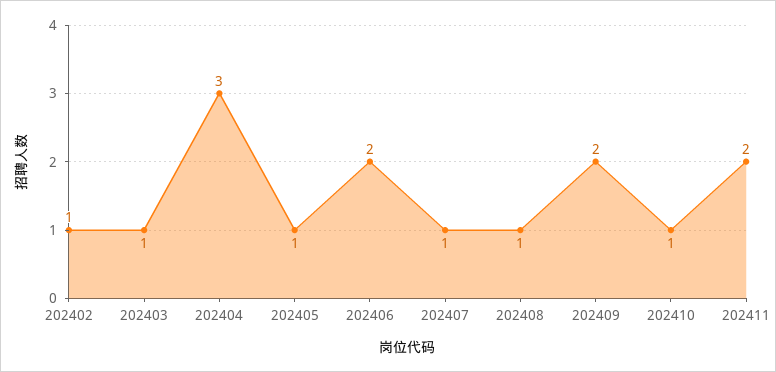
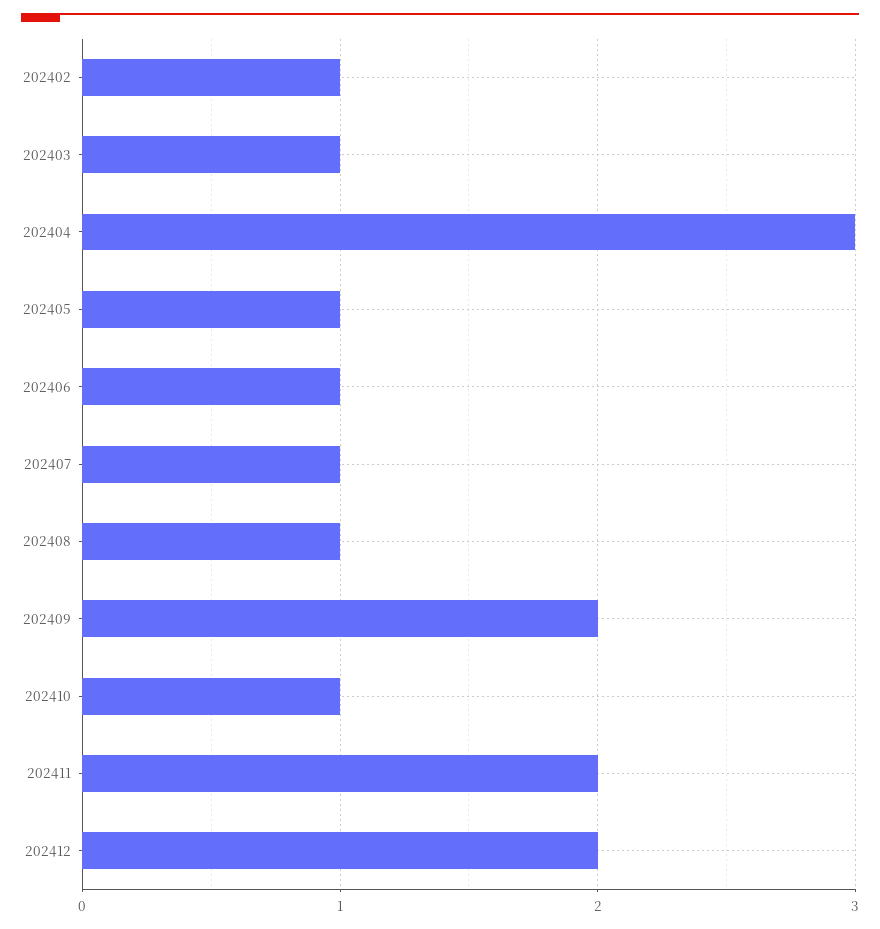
202406: 2 -> 1
202412: none -> 2

